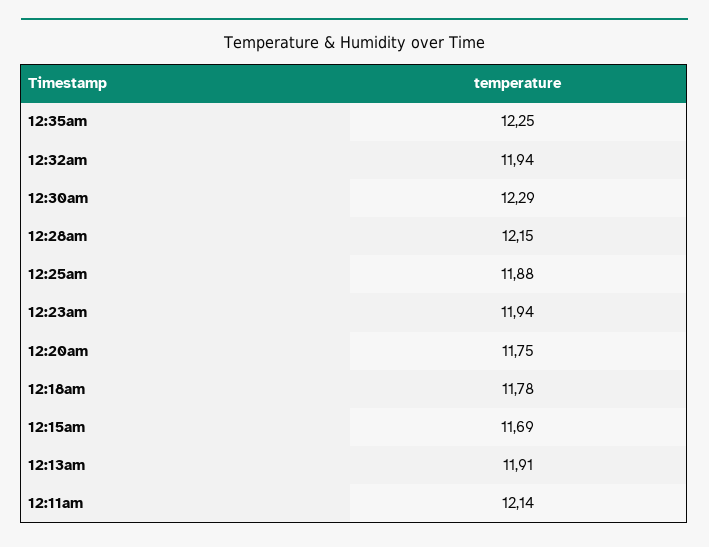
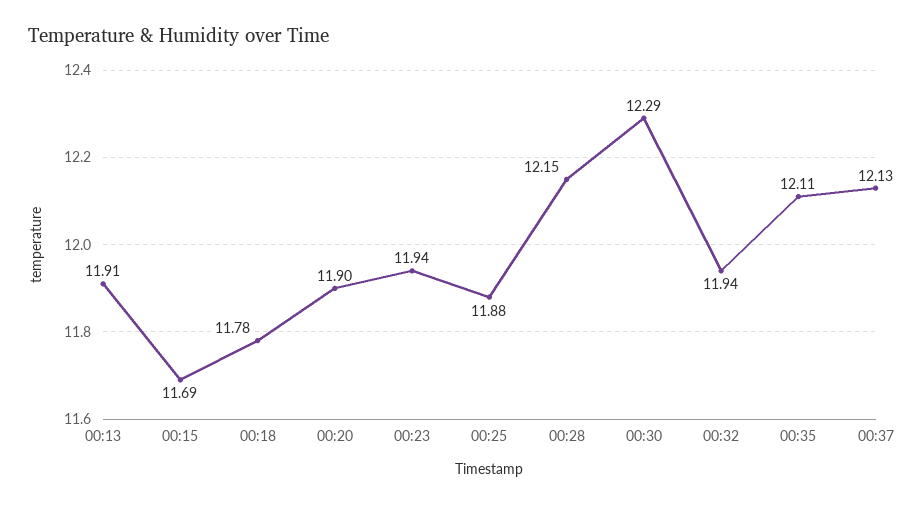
12:35am: 12.25 -> 12.11
12:20am: 11.75 -> 11.9
12:11am: 12.14 -> none
00:37: none -> 12.13

